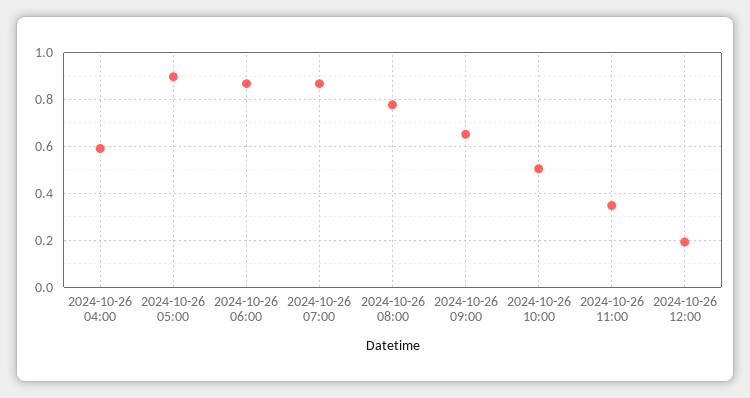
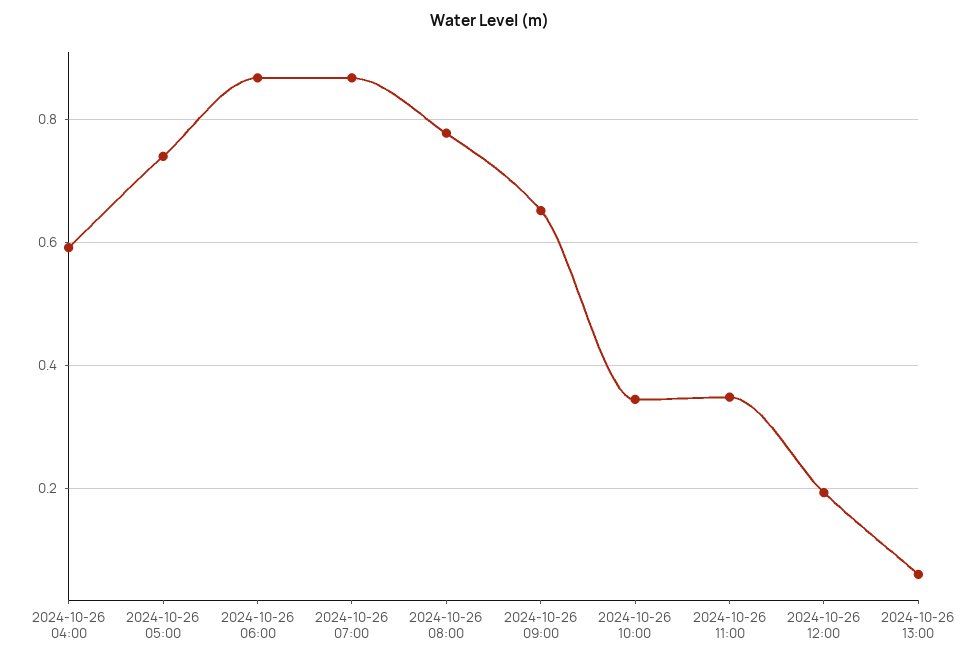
2024-10-26 05:00: 0.9 -> 0.74
2024-10-26 10:00: 0.5 -> 0.34
2024-10-26 13:00: none -> 0.06

